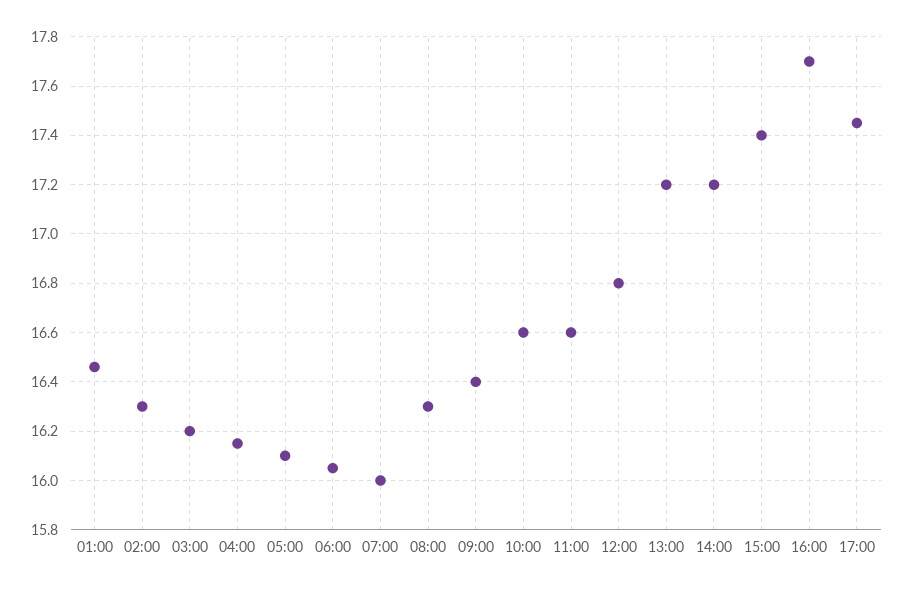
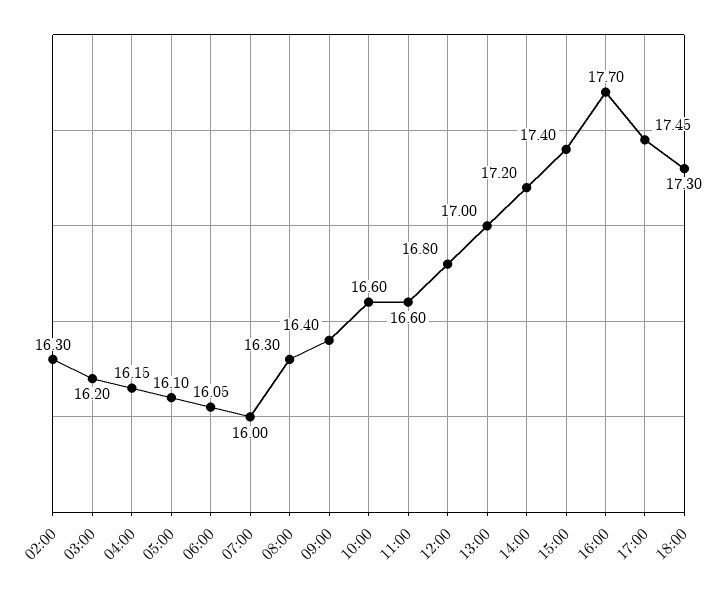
01:00: 16.45 -> none
13:00: 17.2 -> 17
18:00: none -> 17.3

